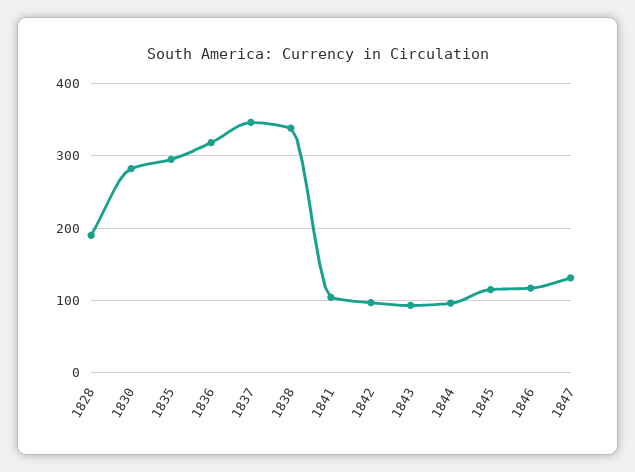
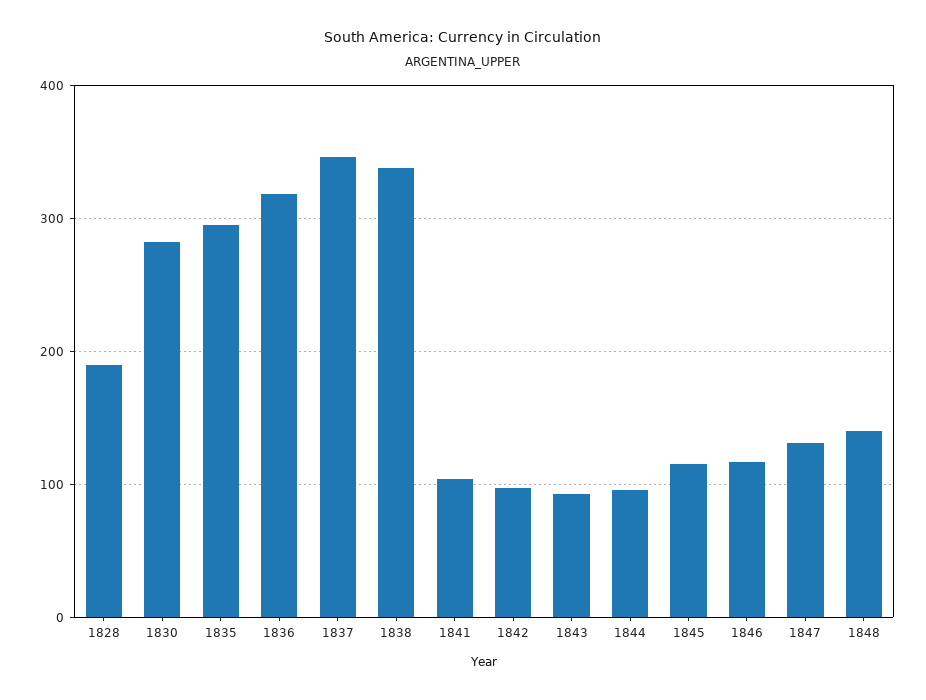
1848: none -> 140

